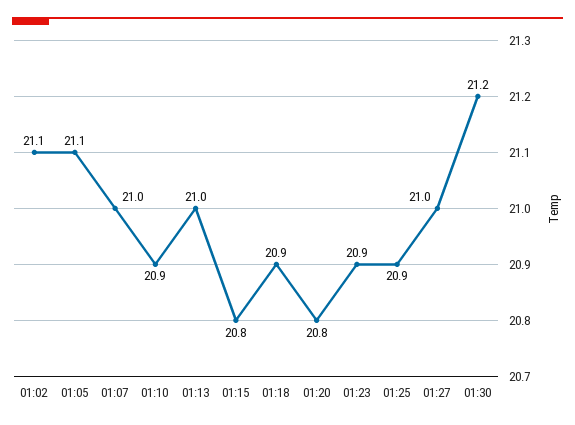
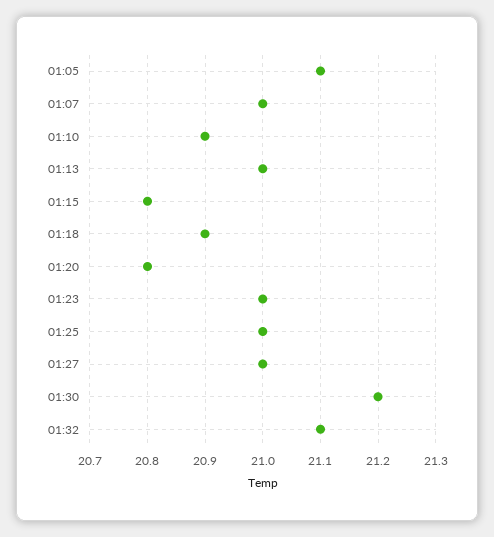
01:02: 21.1 -> none
01:23: 20.9 -> 21
01:25: 20.9 -> 21
01:32: none -> 21.1

